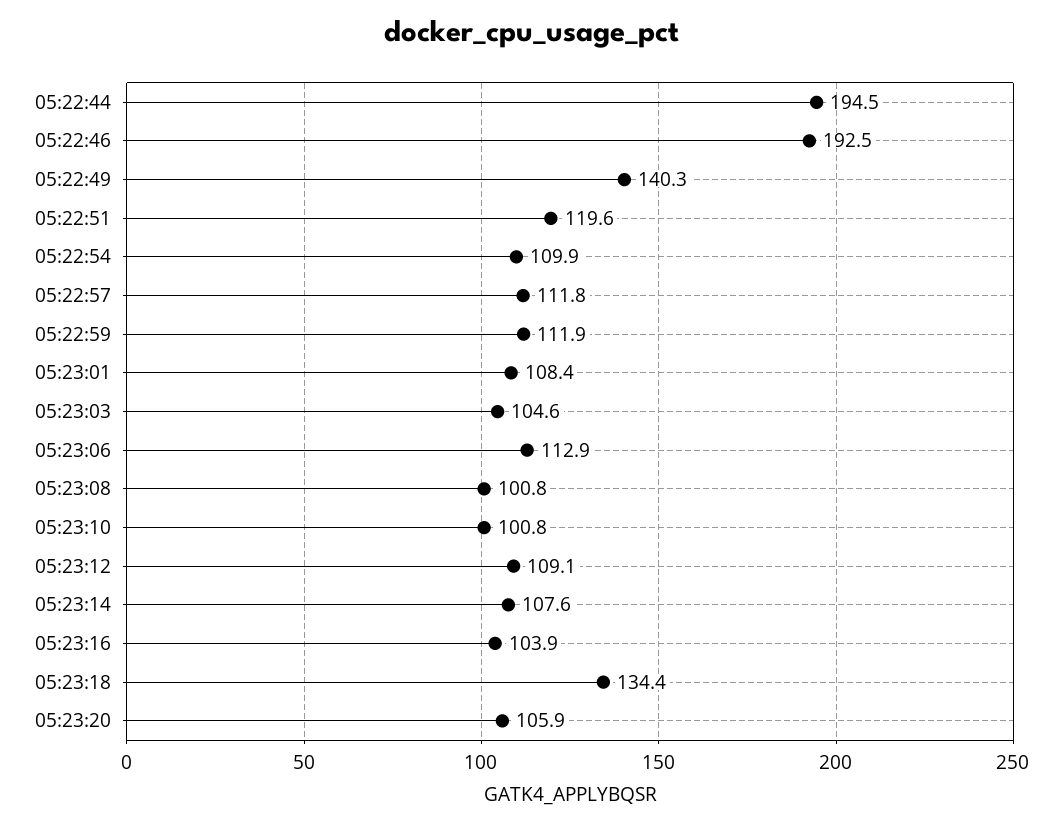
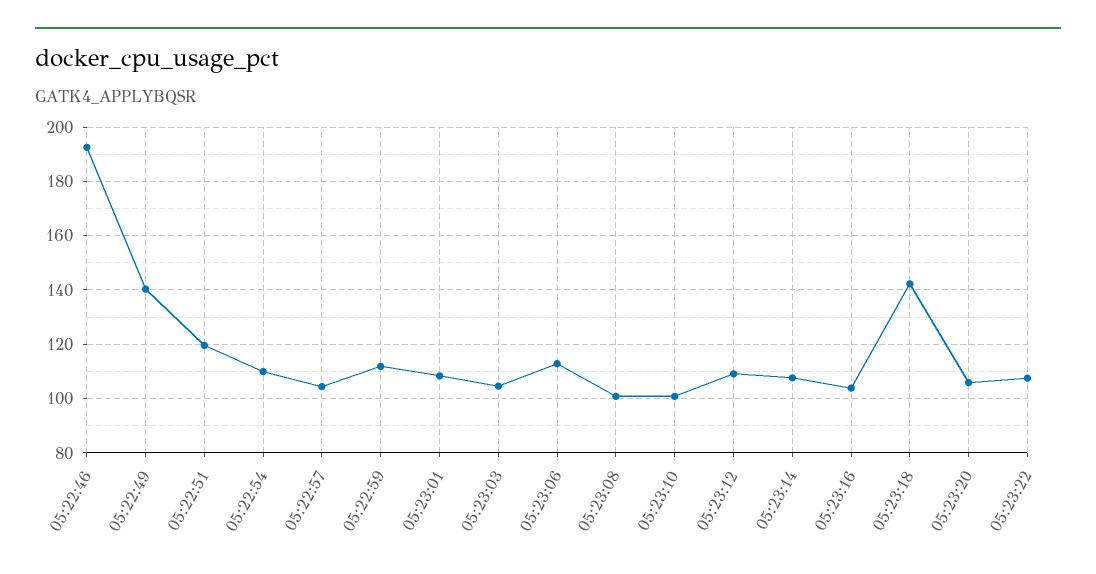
05:22:44: 194.5 -> none
05:22:57: 111.8 -> 105
05:23:18: 134.4 -> 142.5
05:23:22: none -> 107.5

